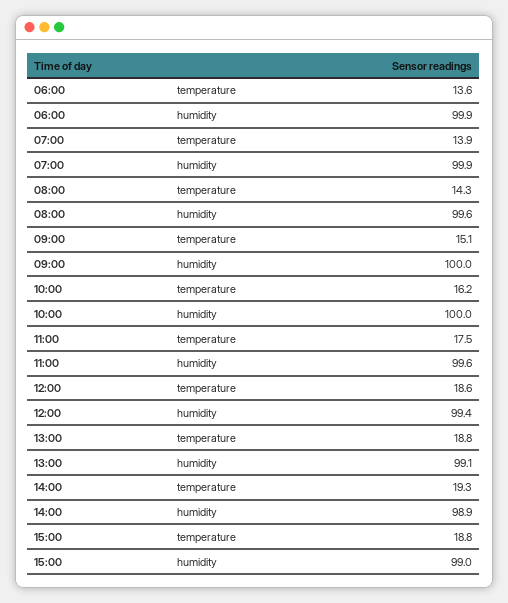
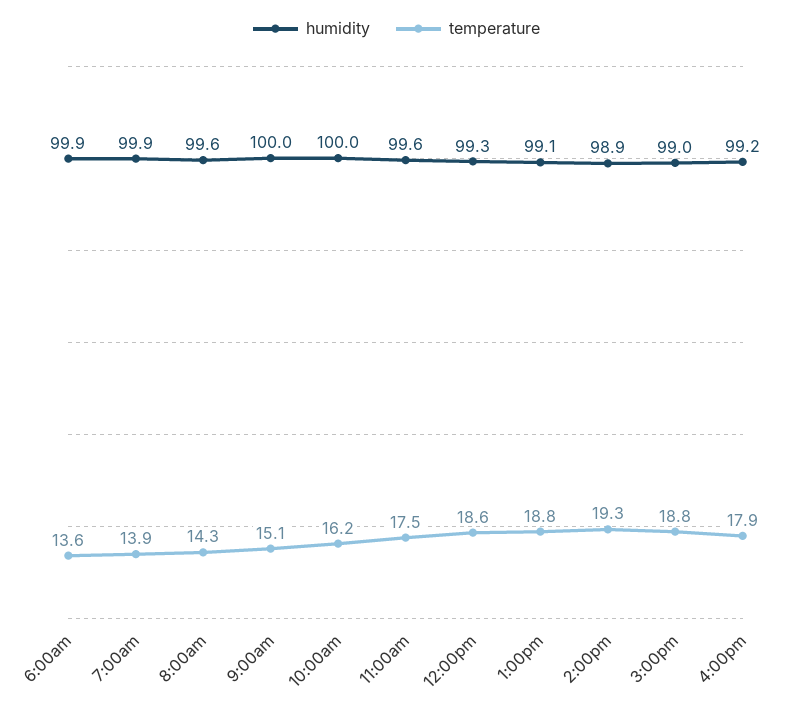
humidity, 12:00: 99.4 -> 99.3
humidity, 4:00pm: none -> 99.2
temperature, 4:00pm: none -> 17.9

